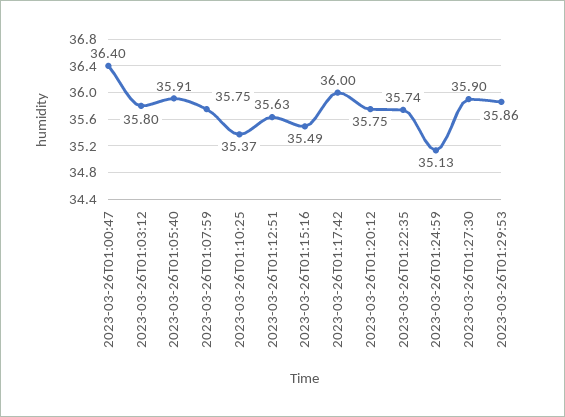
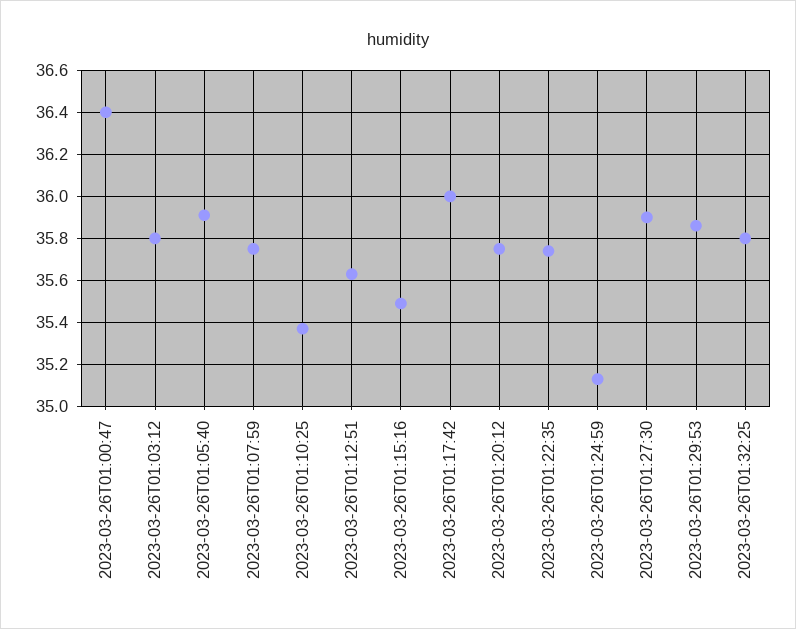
2023-03-26T01:32:25: none -> 35.8

